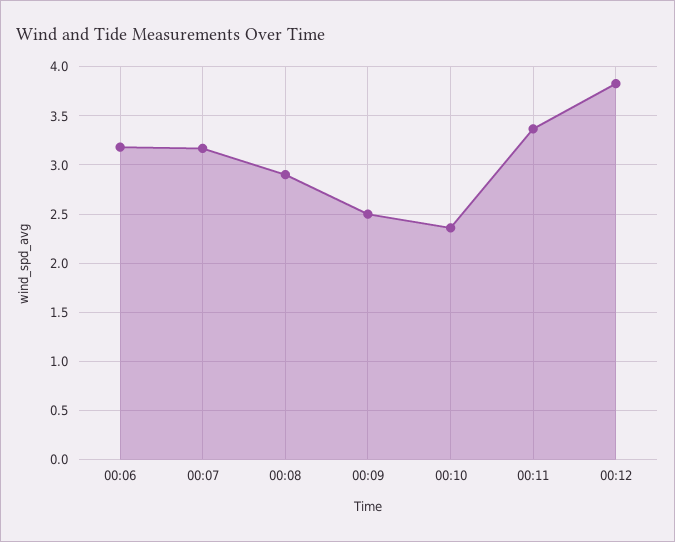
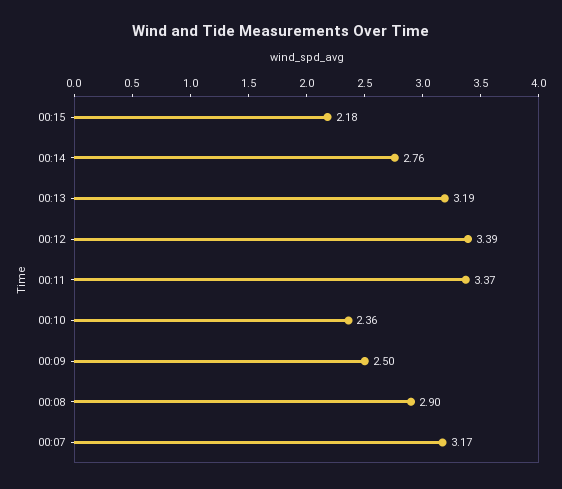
00:06: 3.2 -> none
00:12: 3.8 -> 3.39
00:15: none -> 2.18
00:14: none -> 2.76
00:13: none -> 3.19

